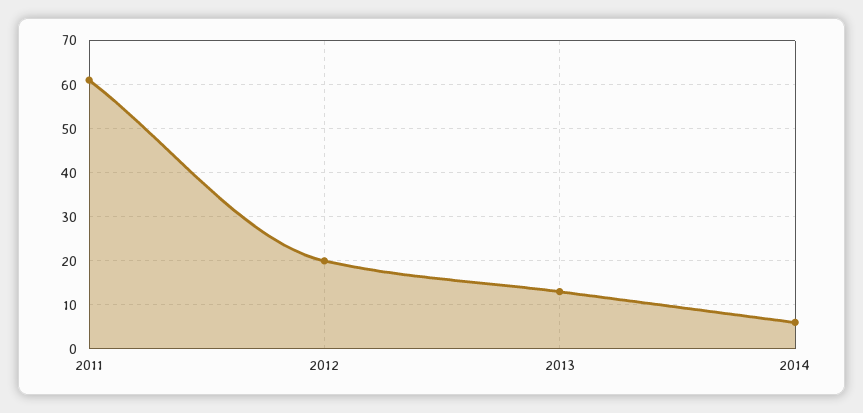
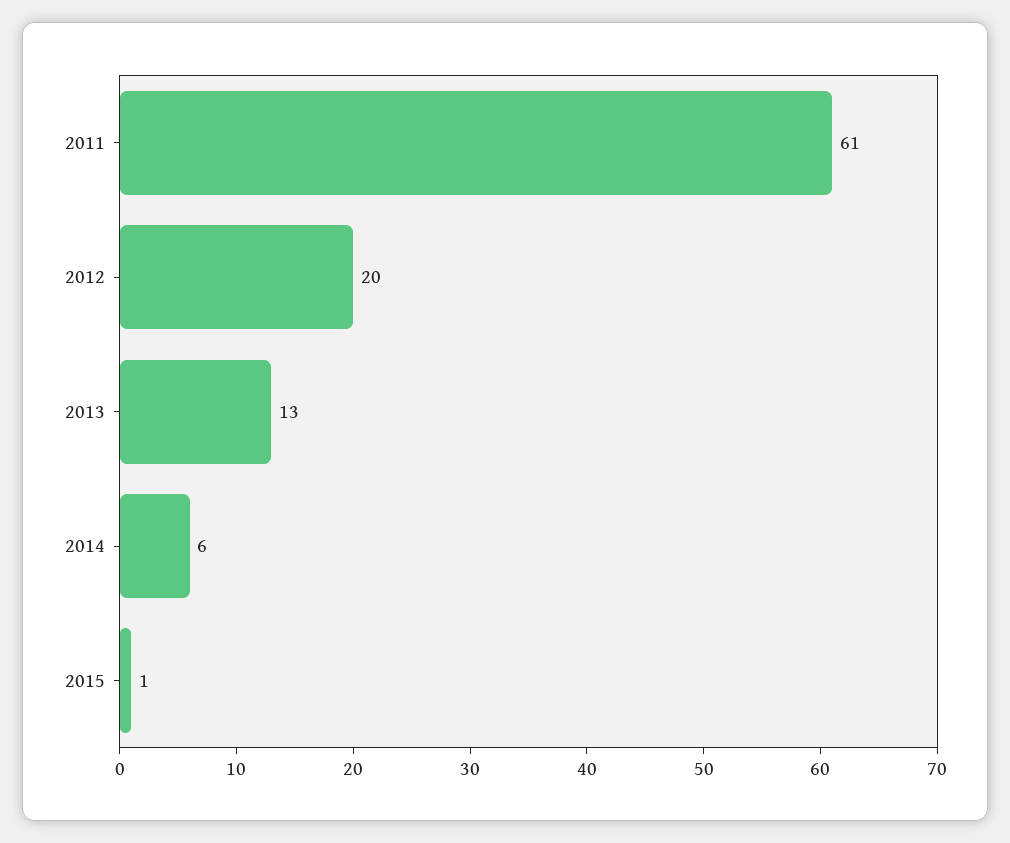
2015: none -> 1

